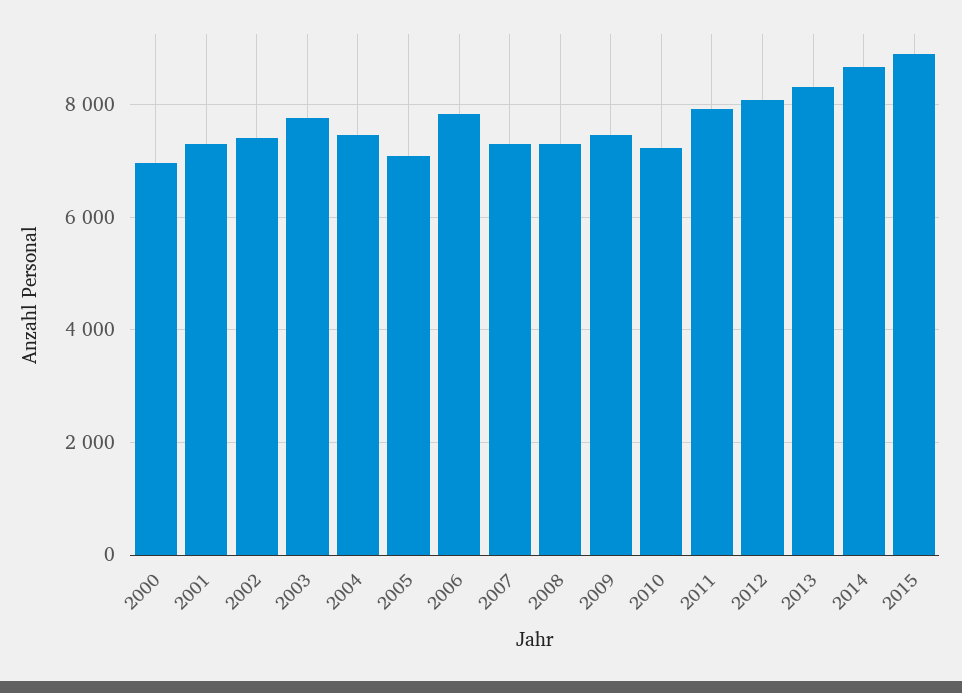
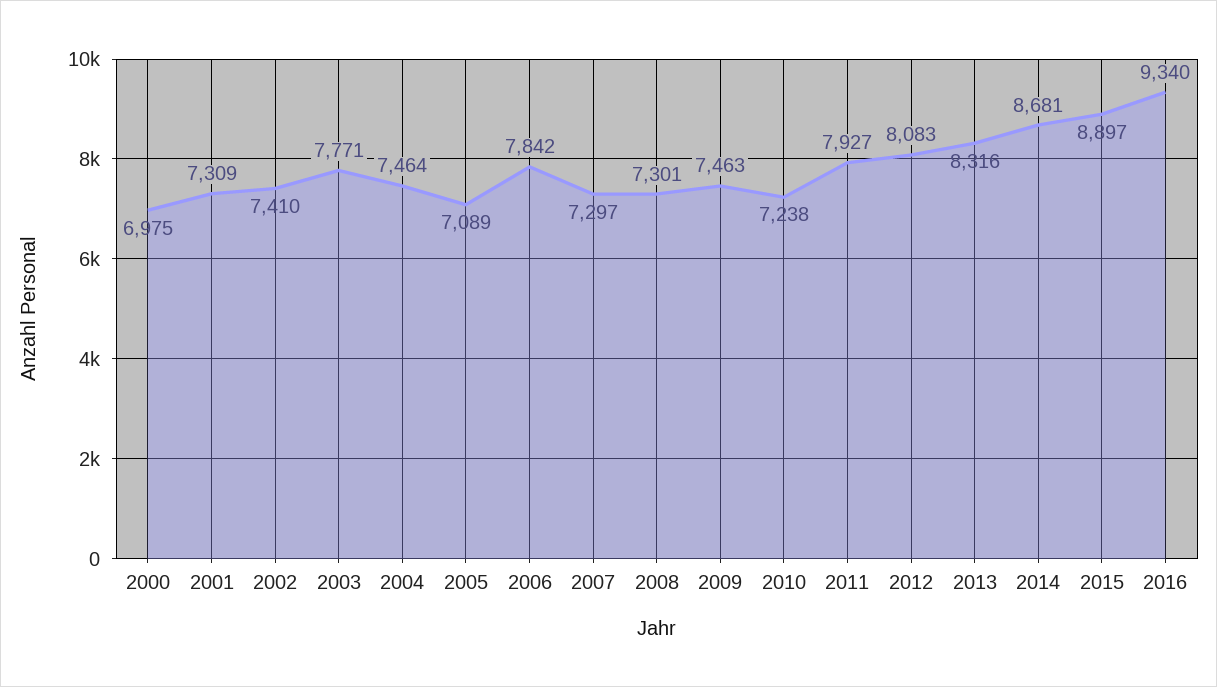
2016: none -> 9340

